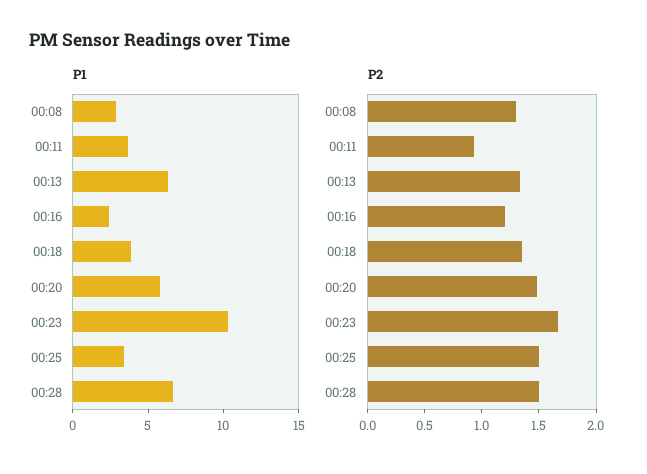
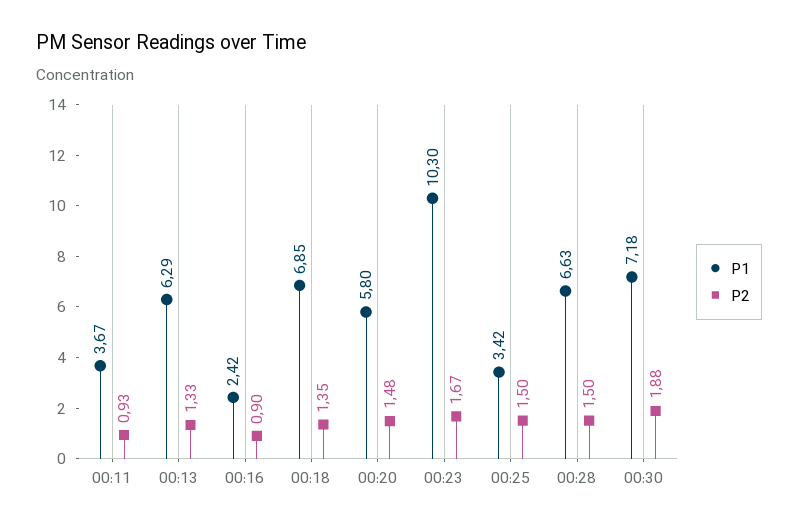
P1, 00:08: 3 -> none
P1, 00:18: 4 -> 6.85
P2, 00:08: 1.3 -> none
P2, 00:16: 1.2 -> 0.9
P1, 00:30: none -> 7.18
P2, 00:30: none -> 1.88

